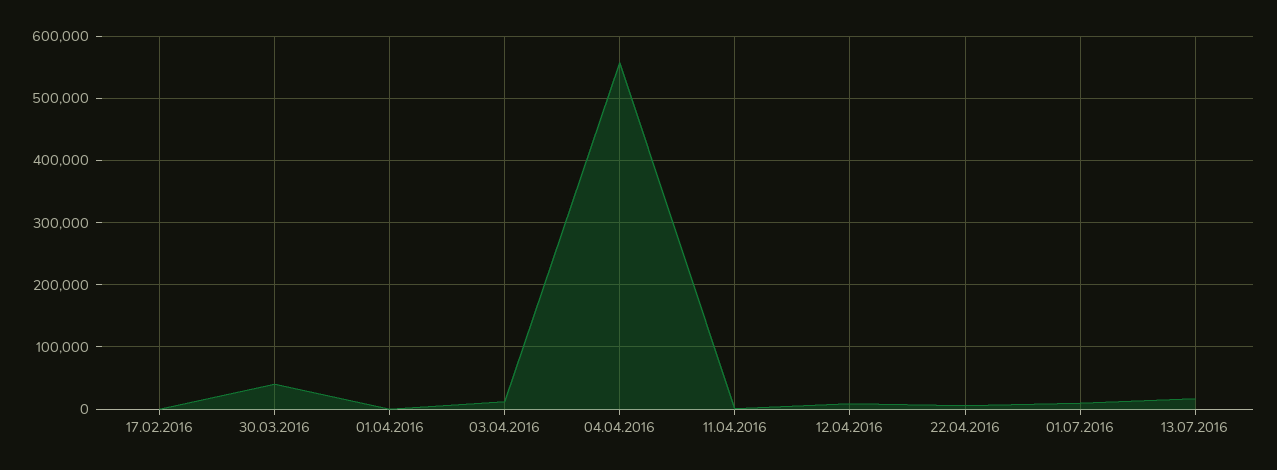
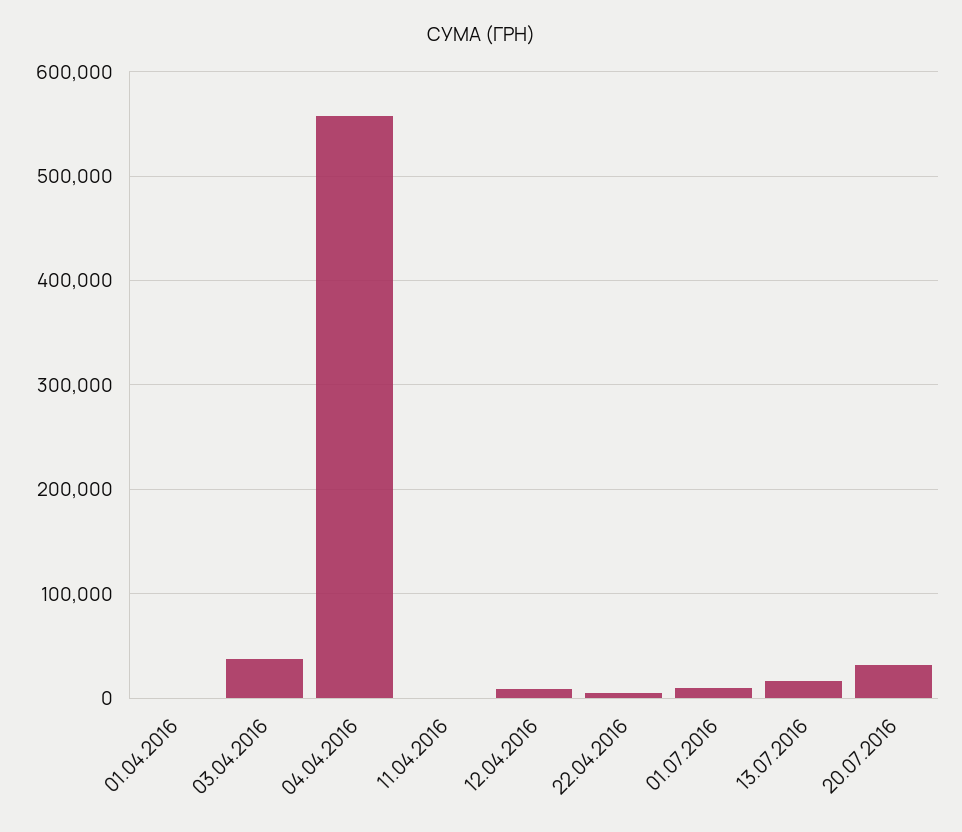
17.02.2016: 0 -> none
30.03.2016: 40000 -> none
03.04.2016: 10000 -> 40000
20.07.2016: none -> 30000

